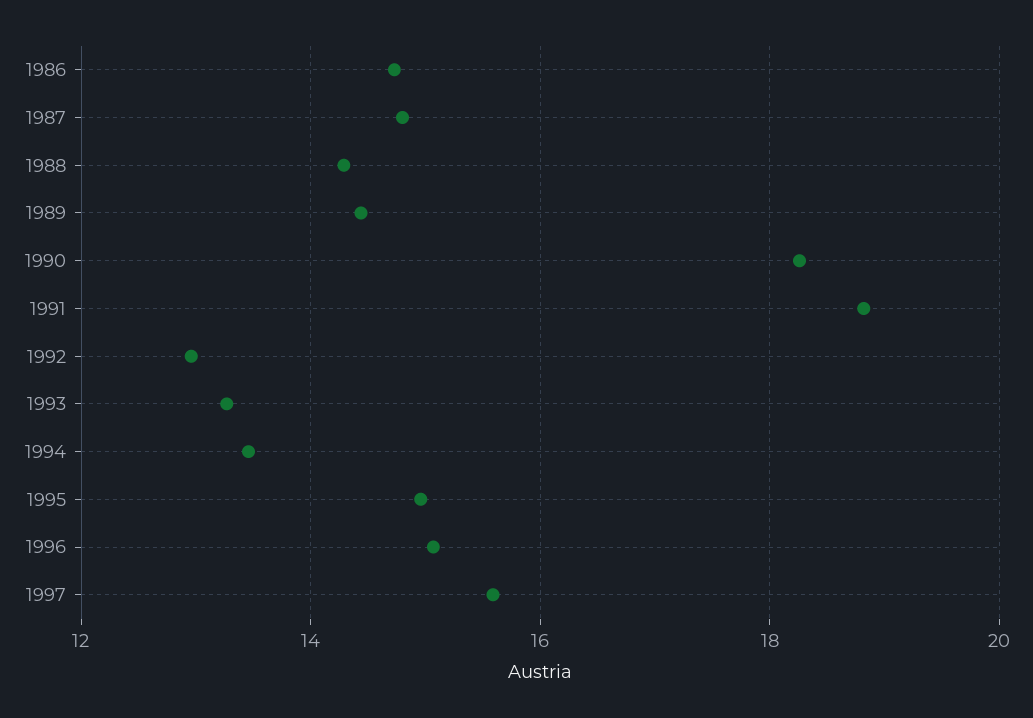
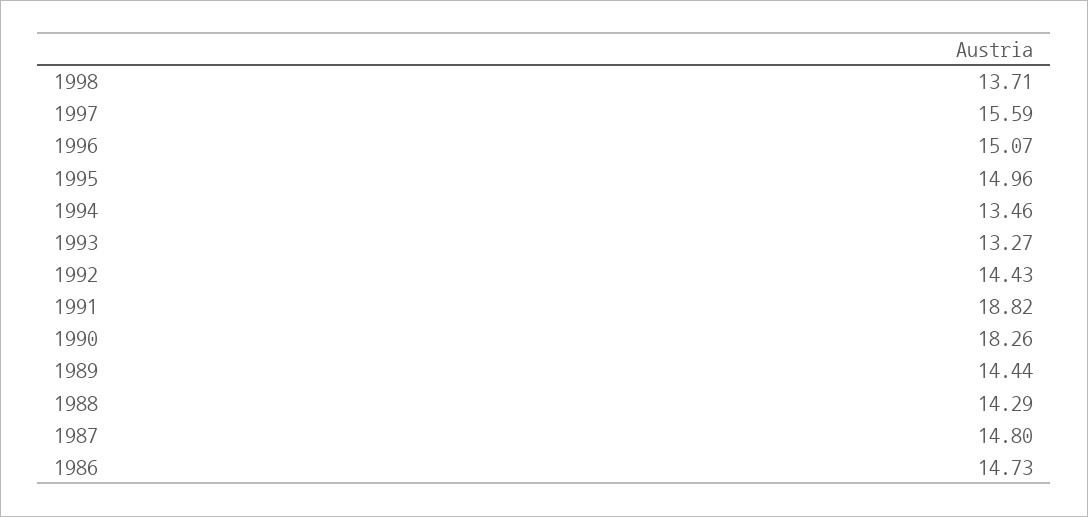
1992: 13 -> 14.43
1998: none -> 13.71

